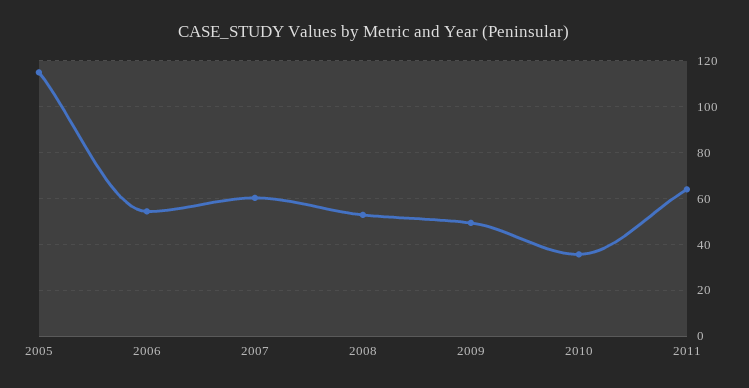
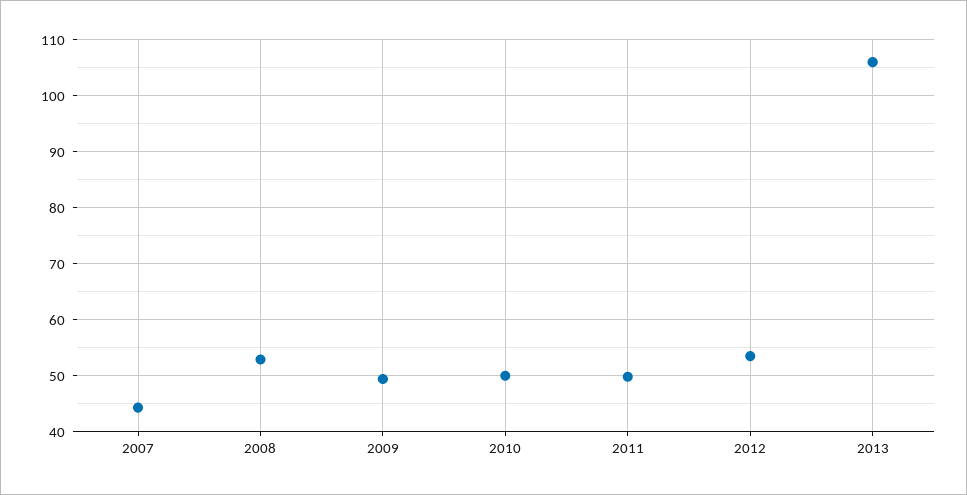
2005: 115 -> none
2006: 55 -> none
2007: 60 -> 44
2010: 35 -> 50
2011: 65 -> 50
2012: none -> 54
2013: none -> 106

